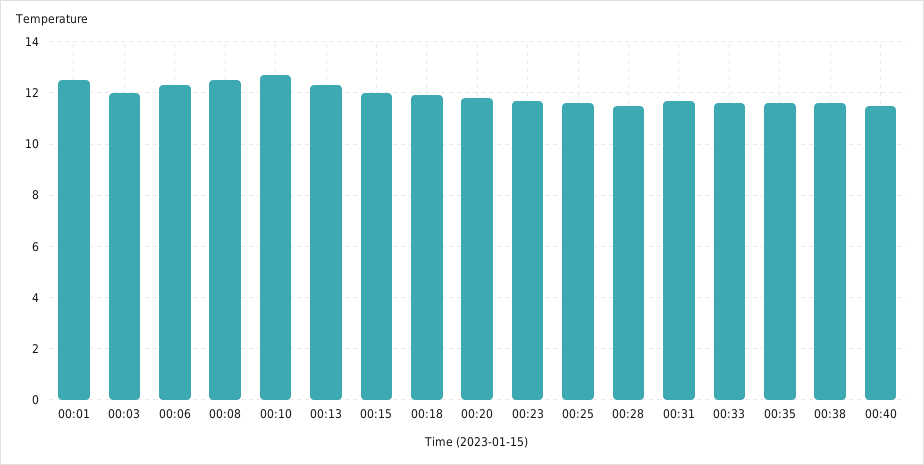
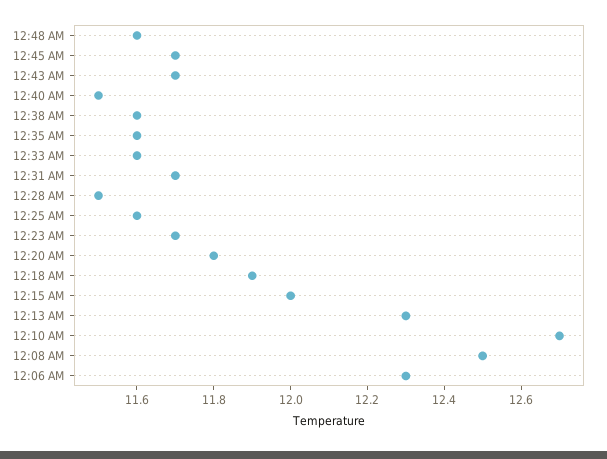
00:01: 12.5 -> none
00:03: 12 -> none
12:48 AM: none -> 11.6
12:45 AM: none -> 11.7
12:43 AM: none -> 11.7

